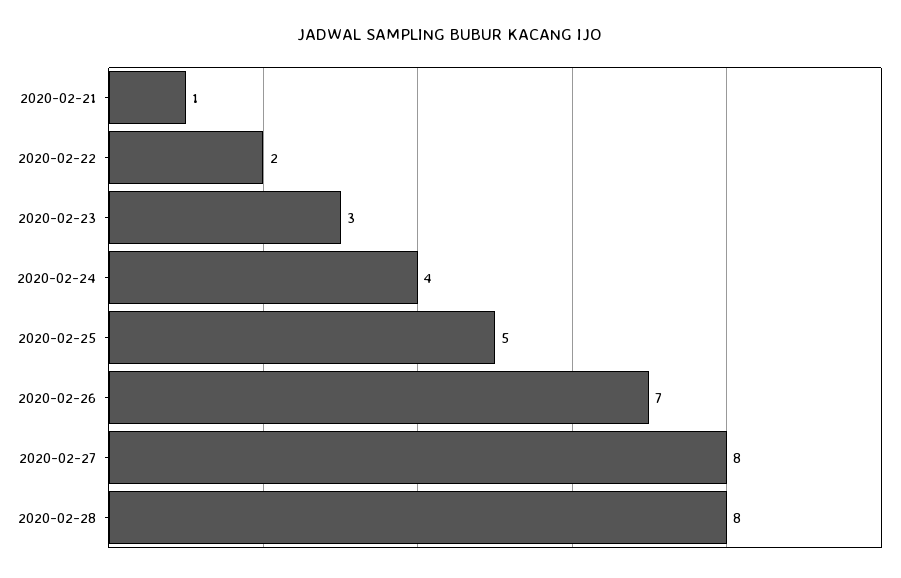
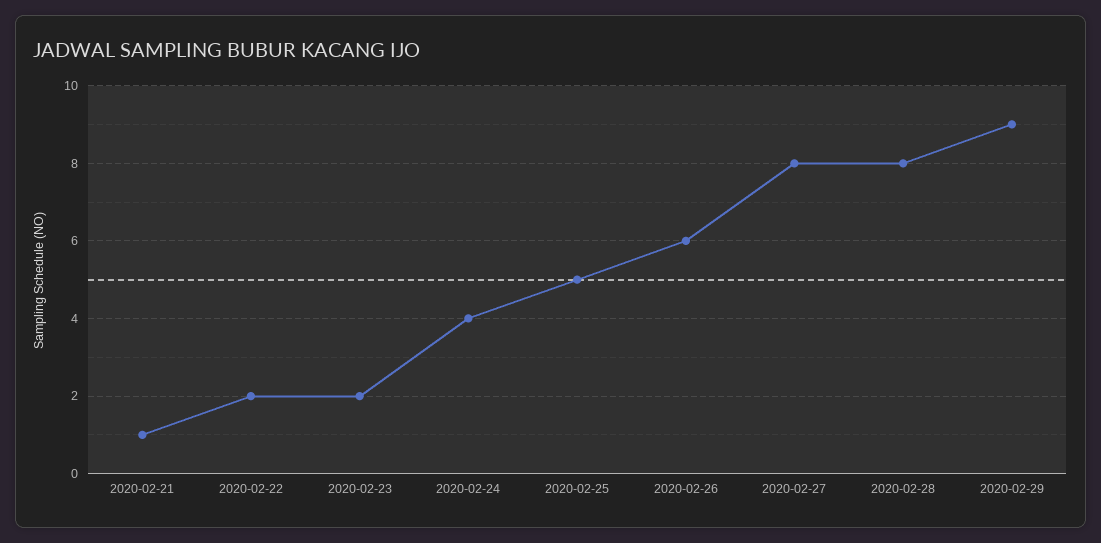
2020-02-23: 3 -> 2
2020-02-26: 7 -> 6
2020-02-29: none -> 9

